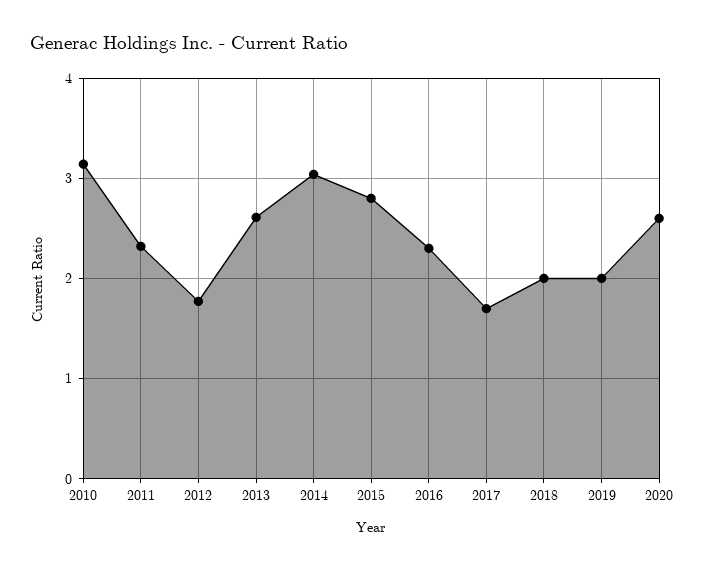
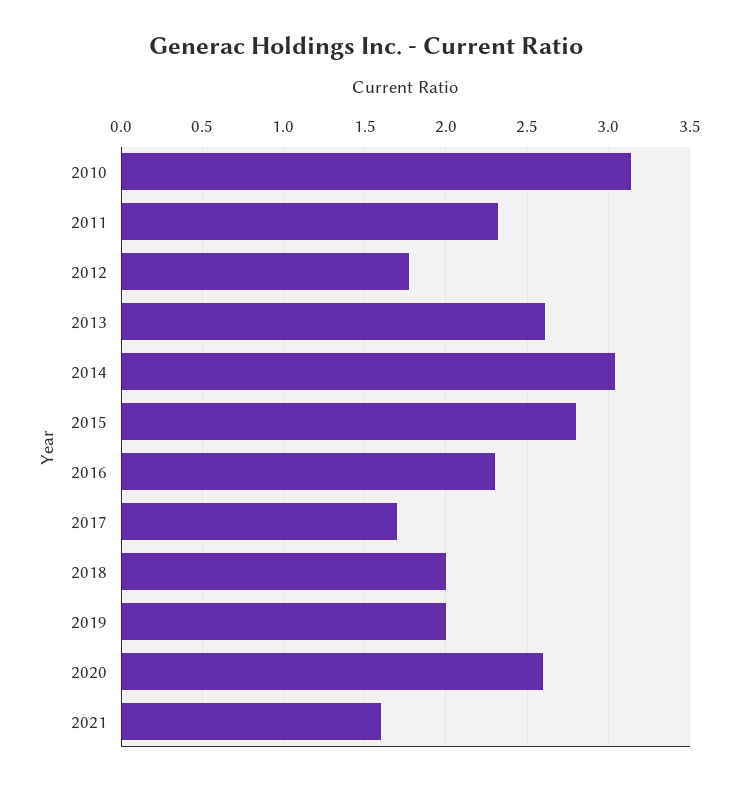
2021: none -> 1.6

